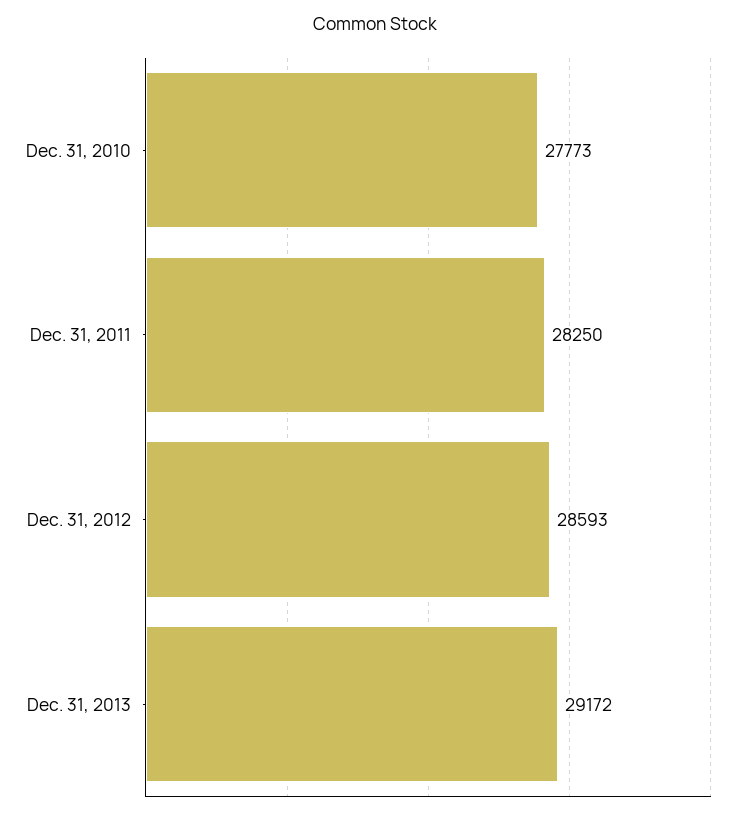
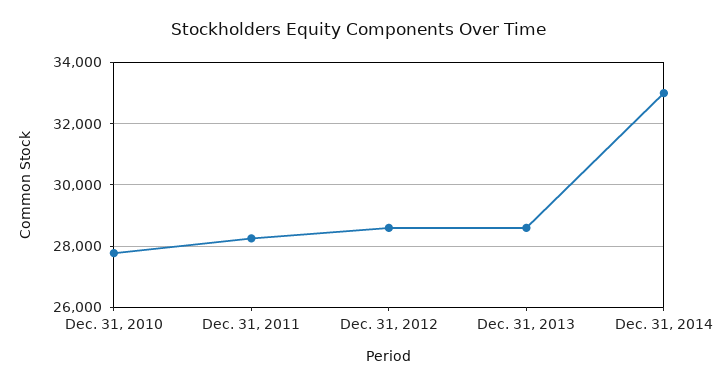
Dec. 31, 2013: 29172 -> 28600
Dec. 31, 2014: none -> 33000

